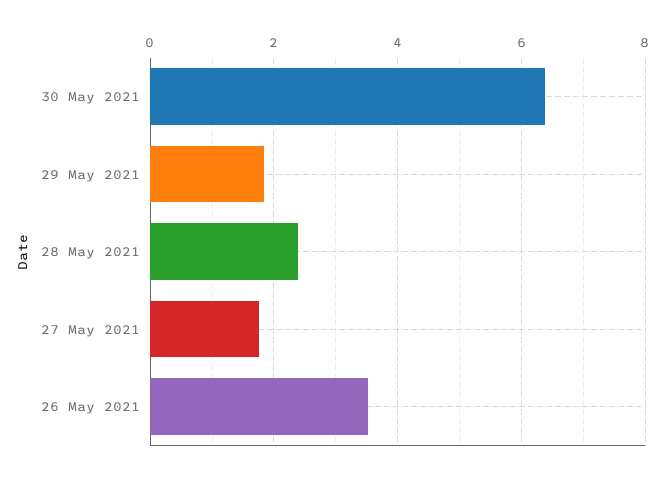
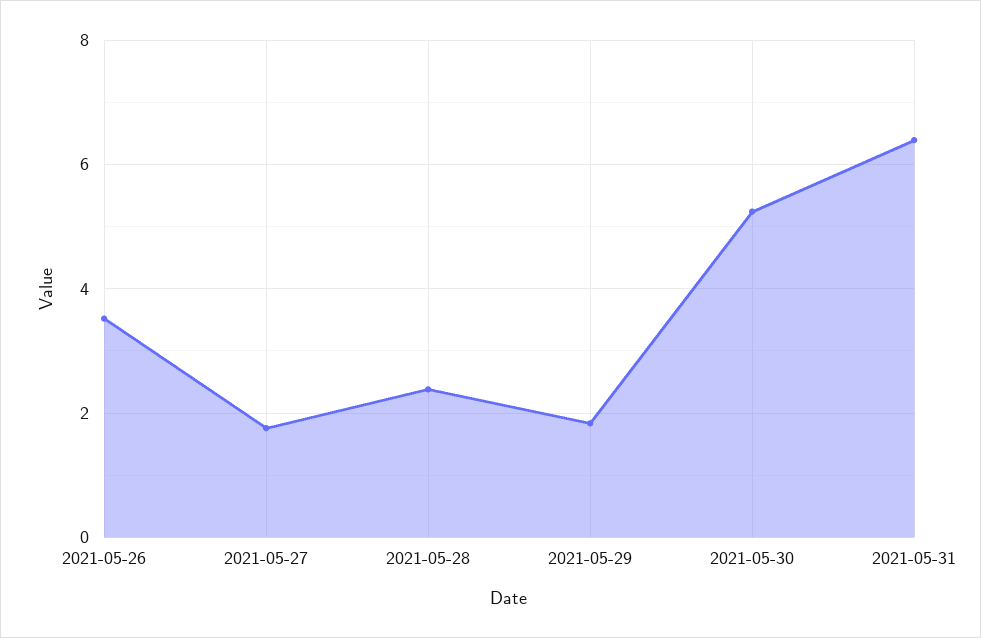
30 May 2021: 6.4 -> 5.2
2021-05-31: none -> 6.4

